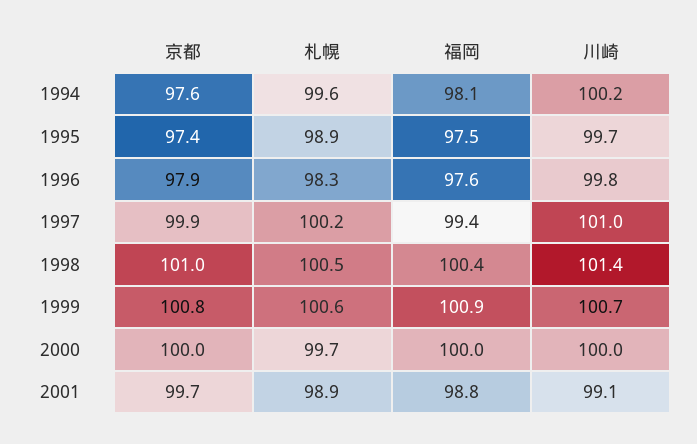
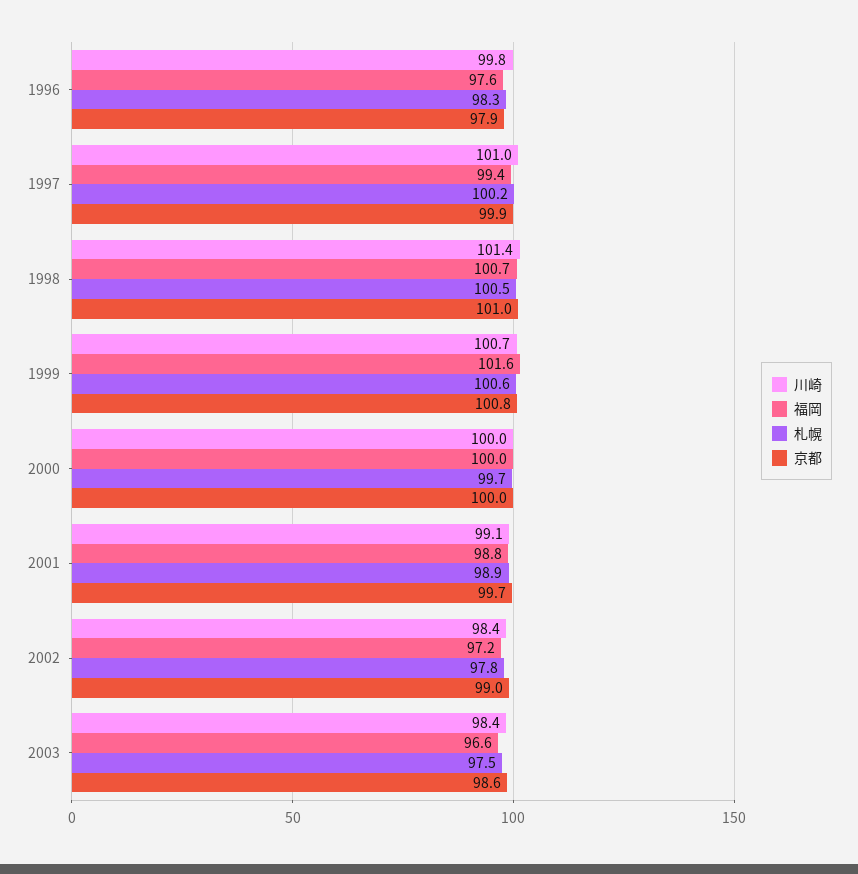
京都, 1994: 97.6 -> none
札幌, 1994: 99.6 -> none
福岡, 1994: 98.1 -> none
川崎, 1994: 100.2 -> none
京都, 1995: 97.4 -> none
札幌, 1995: 98.9 -> none
福岡, 1995: 97.5 -> none
川崎, 1995: 99.7 -> none
福岡, 1998: 100.4 -> 100.7
福岡, 1999: 100.9 -> 101.6
川崎, 2002: none -> 98.4
福岡, 2002: none -> 97.2
札幌, 2002: none -> 97.8
京都, 2002: none -> 99
川崎, 2003: none -> 98.4
福岡, 2003: none -> 96.6
札幌, 2003: none -> 97.5
京都, 2003: none -> 98.6

